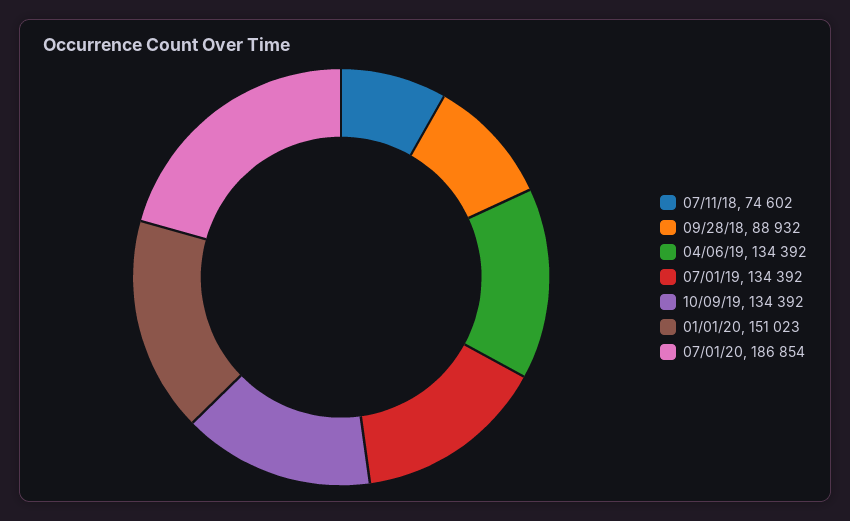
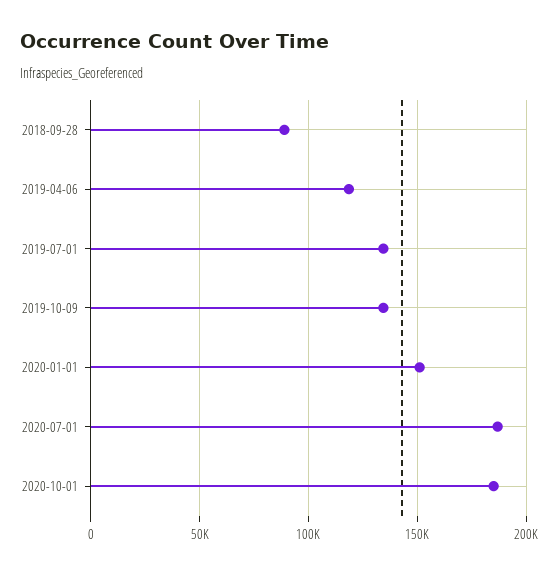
07/11/18: 74602 -> none
04/06/19: 134392 -> 120000
2020-10-01: none -> 185000

